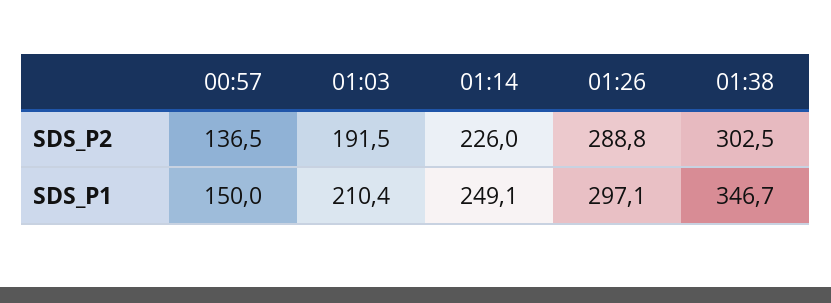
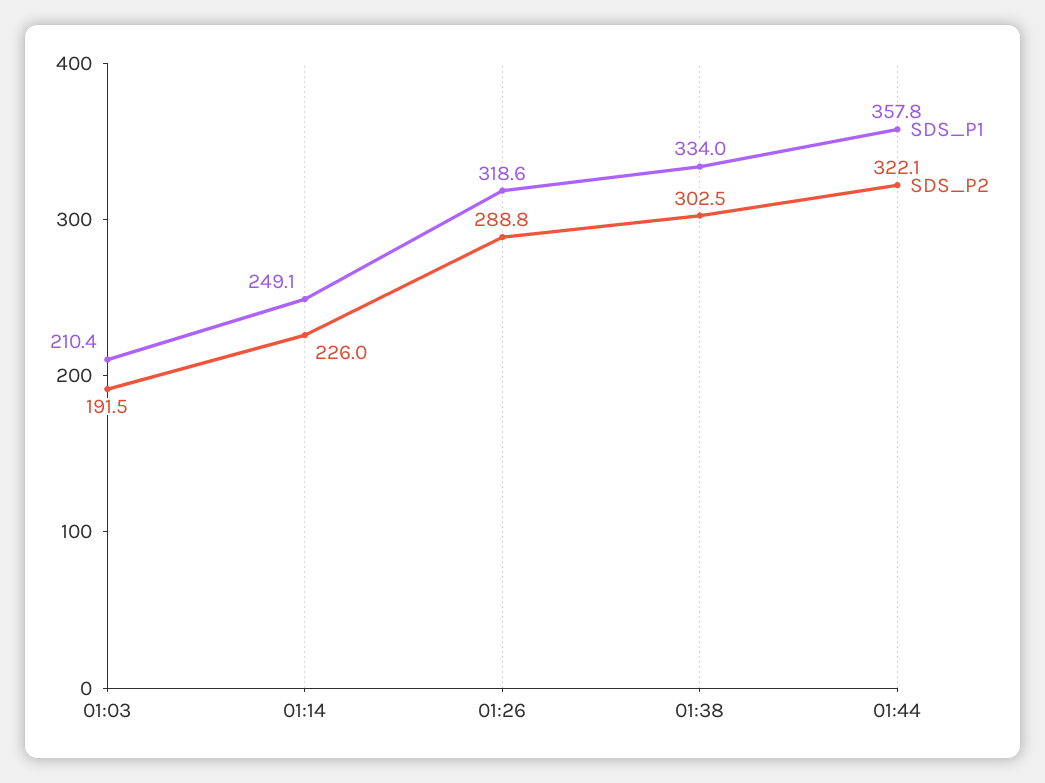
SDS_P2, 00:57: 136.5 -> none
SDS_P1, 00:57: 150 -> none
SDS_P1, 01:26: 297.1 -> 318.6
SDS_P1, 01:38: 346.7 -> 334
SDS_P1, 01:44: none -> 357.8
SDS_P2, 01:44: none -> 322.1

